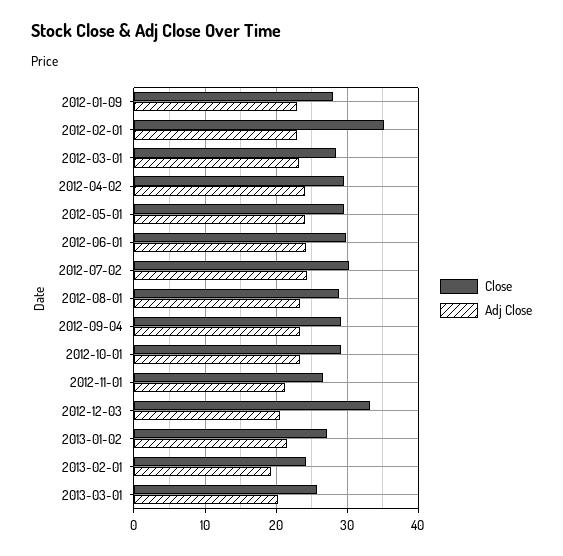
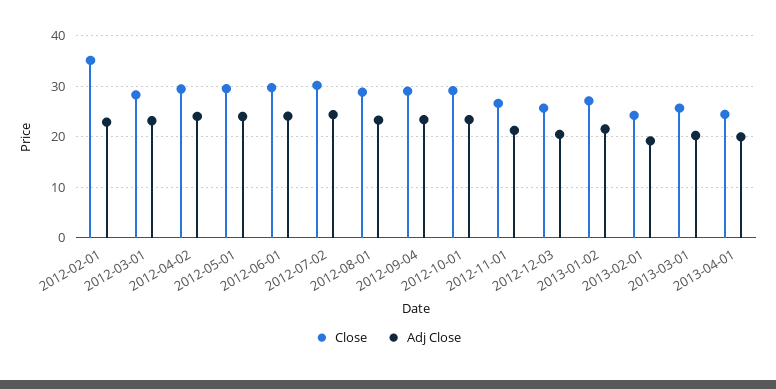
Close, 2012-01-09: 28 -> none
Adj Close, 2012-01-09: 23 -> none
Close, 2012-12-03: 33 -> 26
Close, 2013-04-01: none -> 24
Adj Close, 2013-04-01: none -> 20

